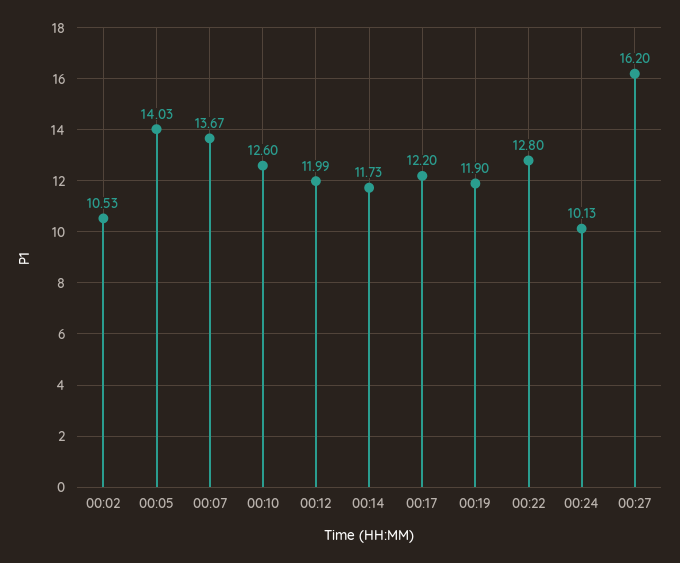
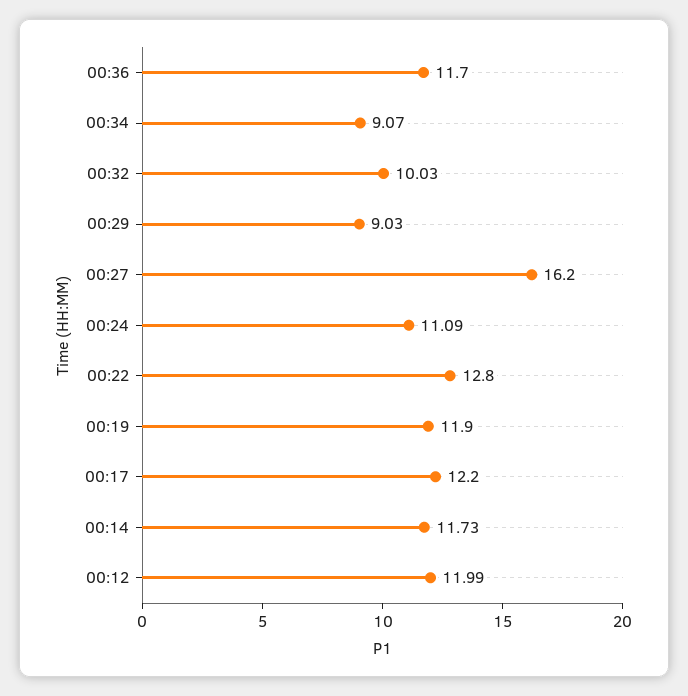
00:02: 10.53 -> none
00:05: 14.03 -> none
00:07: 13.67 -> none
00:10: 12.6 -> none
00:24: 10.13 -> 11.09
00:36: none -> 11.7
00:34: none -> 9.07
00:32: none -> 10.03
00:29: none -> 9.03

